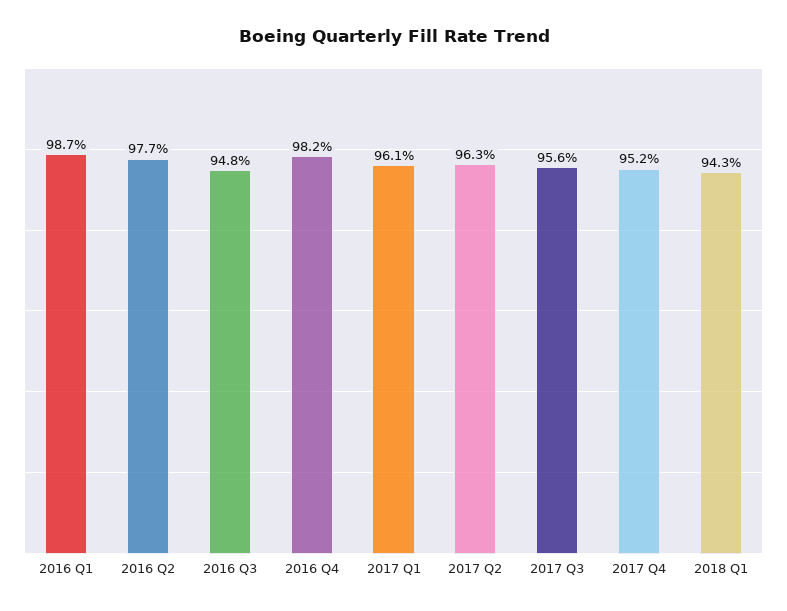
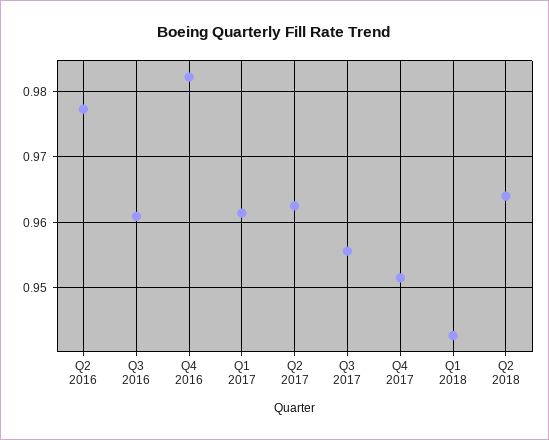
2016 Q1: 0.987 -> none
2016 Q3: 0.948 -> 0.961
Q2 2018: none -> 0.964

